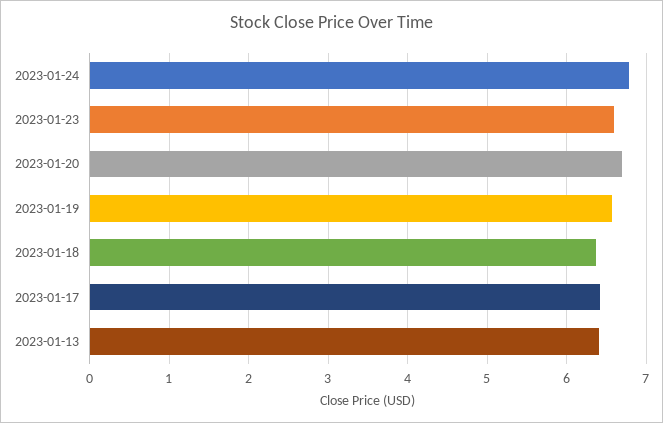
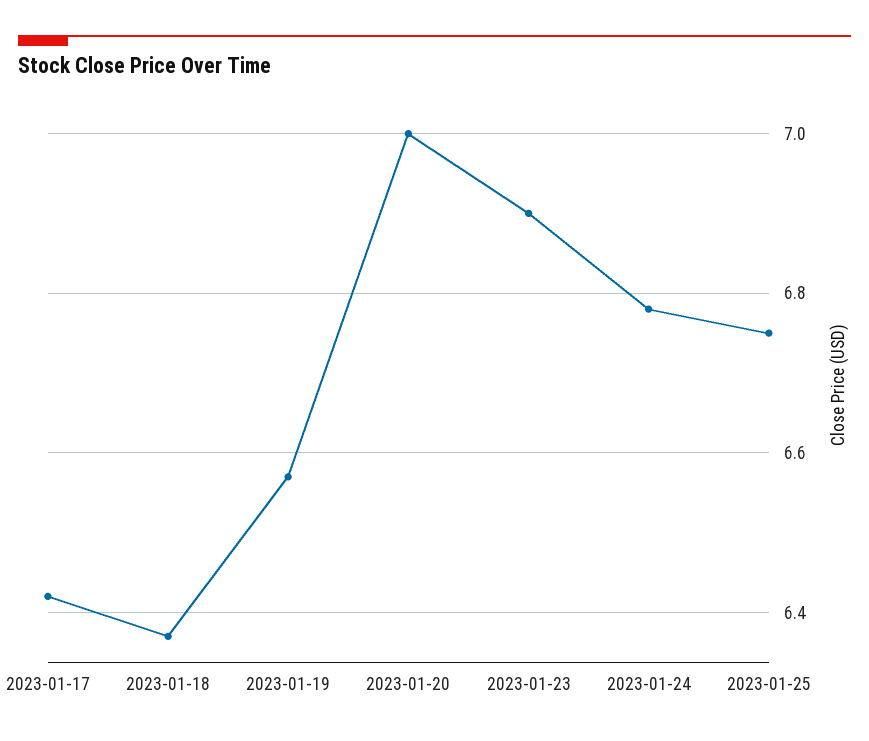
2023-01-23: 6.6 -> 6.9
2023-01-20: 6.7 -> 7
2023-01-13: 6.4 -> none
2023-01-25: none -> 6.75

